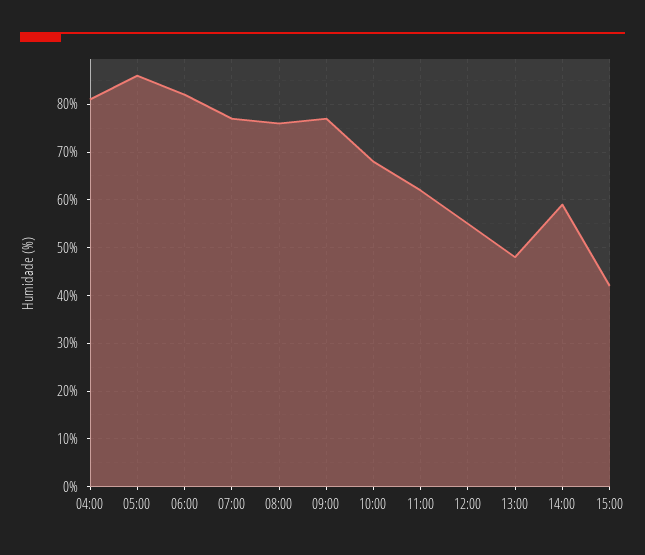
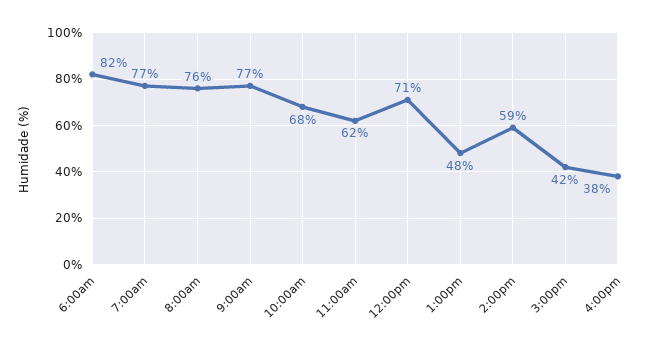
04:00: 80 -> none
05:00: 85 -> none
12:00: 55 -> 71
4:00pm: none -> 38

